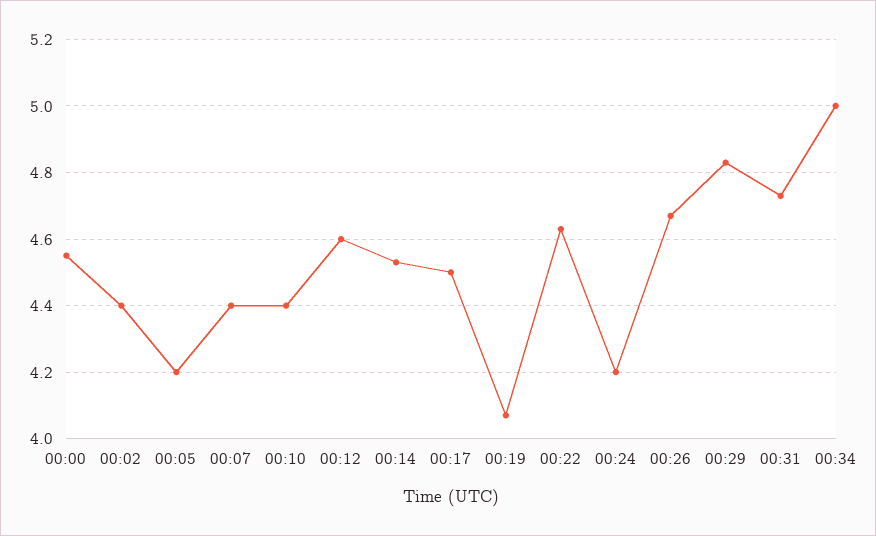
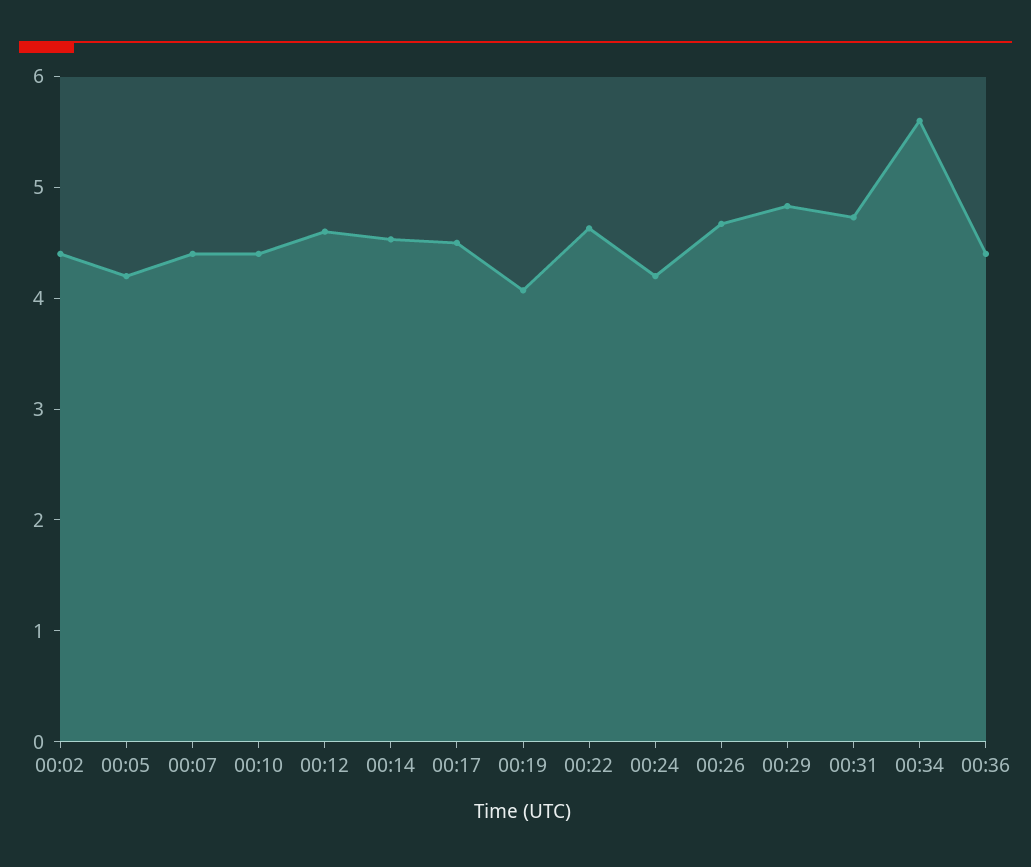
00:00: 4.55 -> none
00:34: 5 -> 5.6
00:36: none -> 4.4

